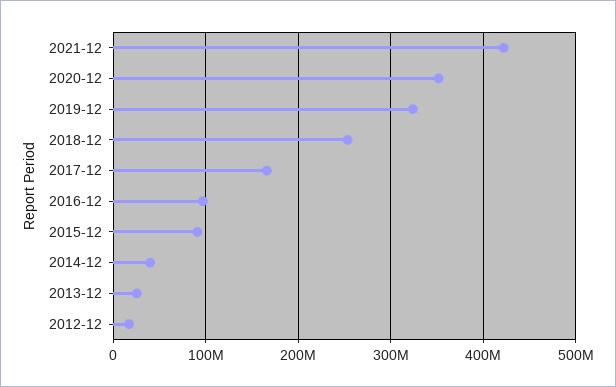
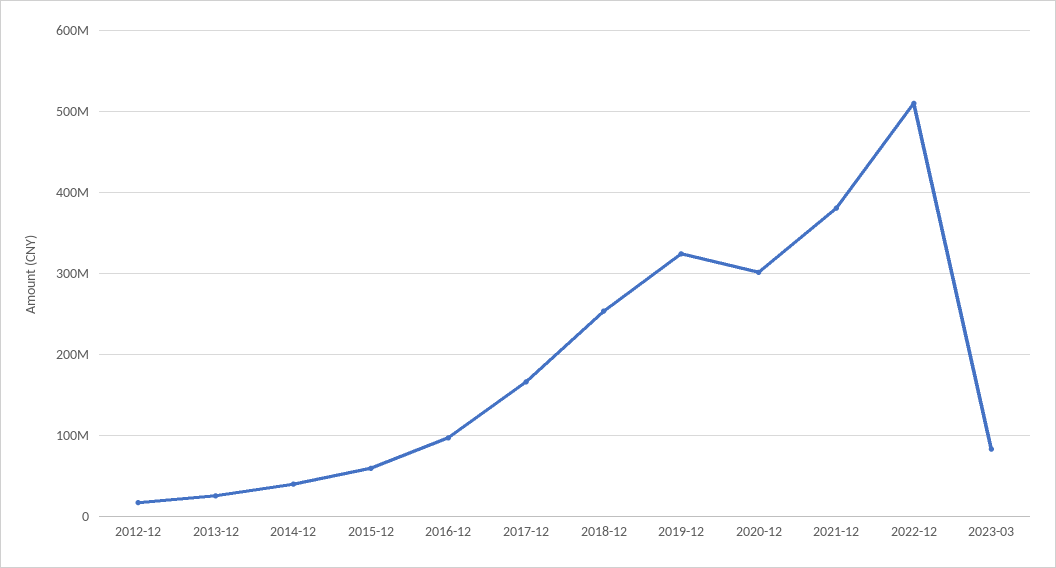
2021-12: 420000000 -> 380000000
2020-12: 350000000 -> 300000000
2015-12: 90000000 -> 60000000
2022-12: none -> 510000000
2023-03: none -> 80000000

